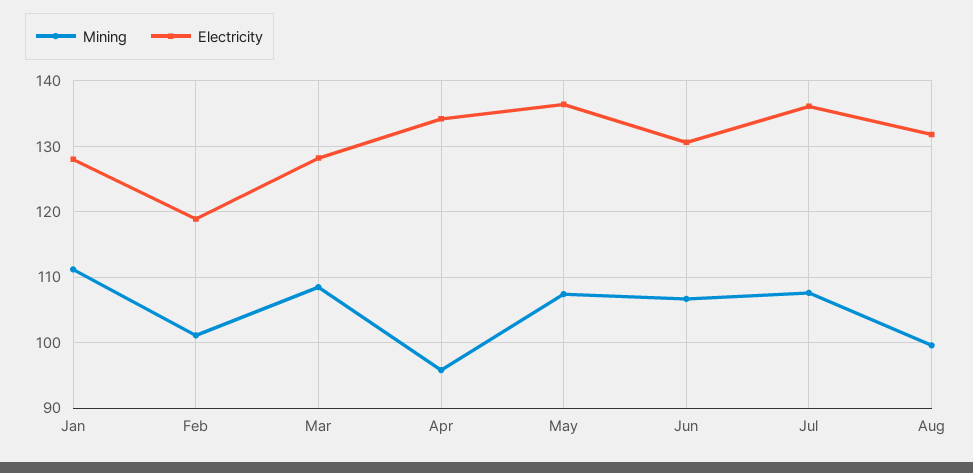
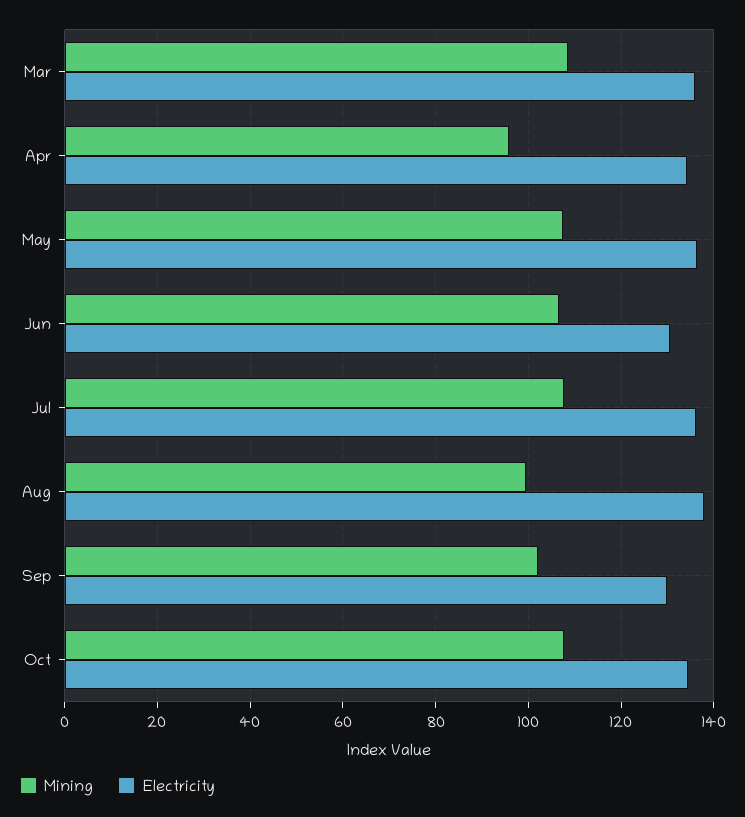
Mining, Jan: 111 -> none
Electricity, Jan: 128 -> none
Mining, Feb: 101 -> none
Electricity, Feb: 119 -> none
Electricity, Mar: 128 -> 136
Electricity, Aug: 132 -> 138
Mining, Sep: none -> 102
Electricity, Sep: none -> 130
Mining, Oct: none -> 108
Electricity, Oct: none -> 134

